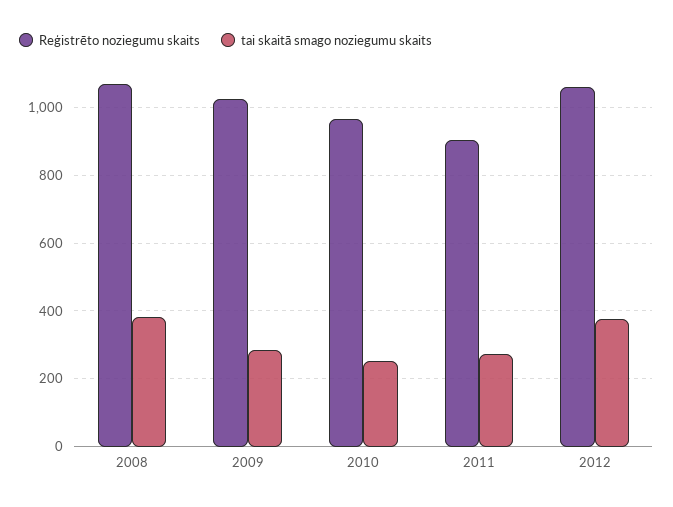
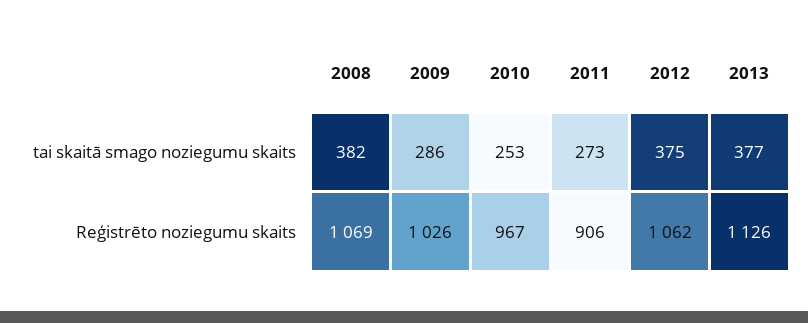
tai skaitā smago noziegumu skaits, 2013: none -> 377
Reģistrēto noziegumu skaits, 2013: none -> 1126

